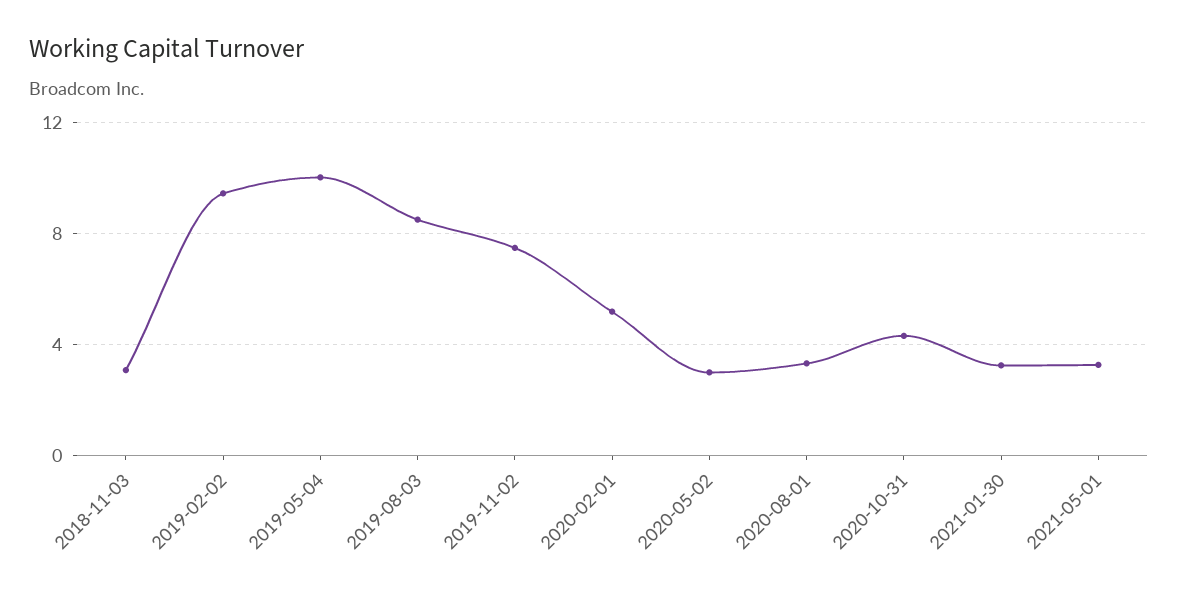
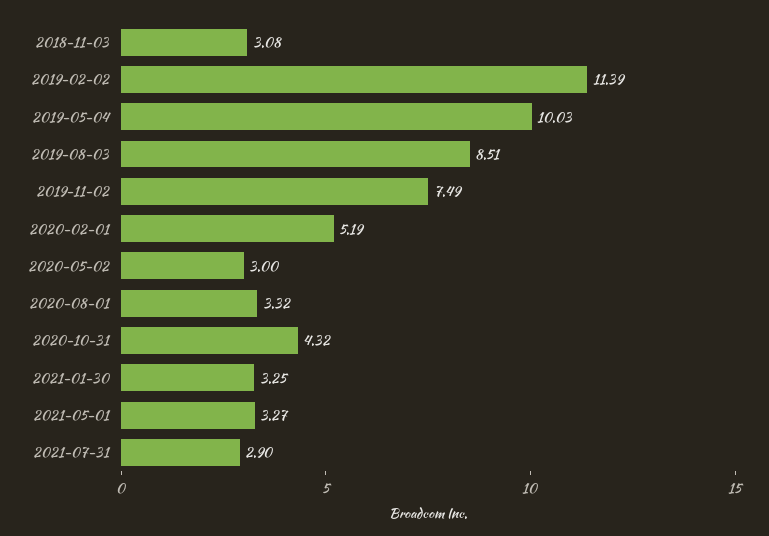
2019-02-02: 9.5 -> 11.39
2021-07-31: none -> 2.9

